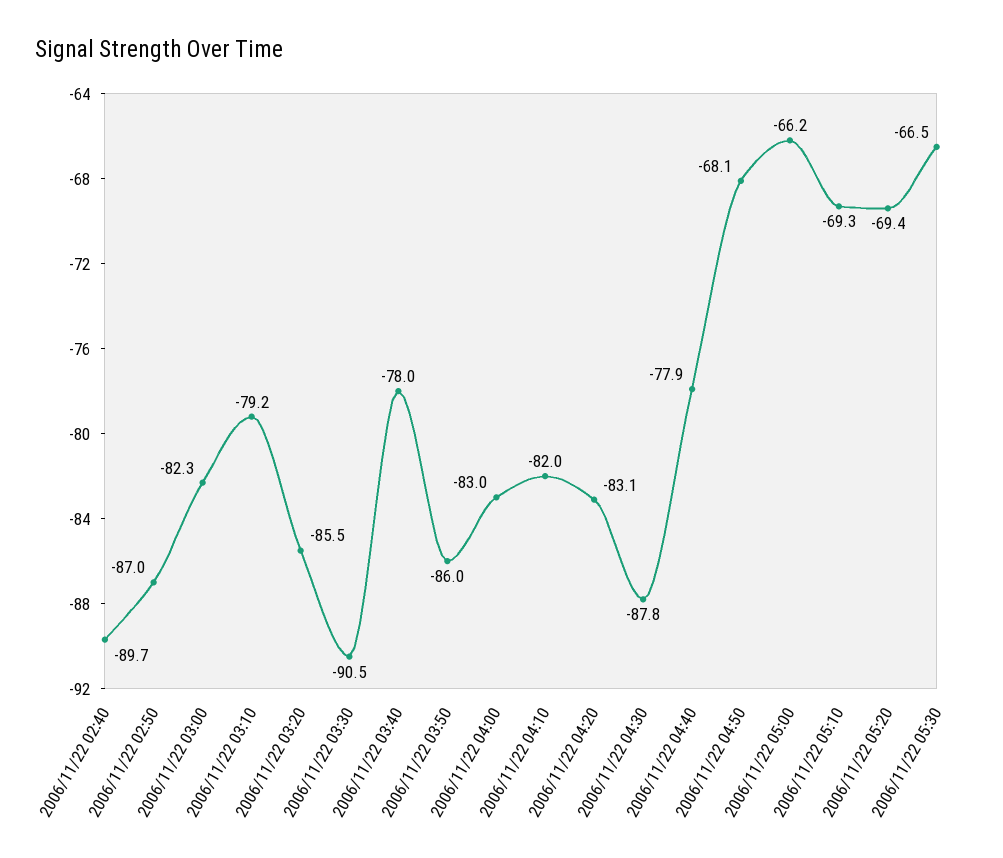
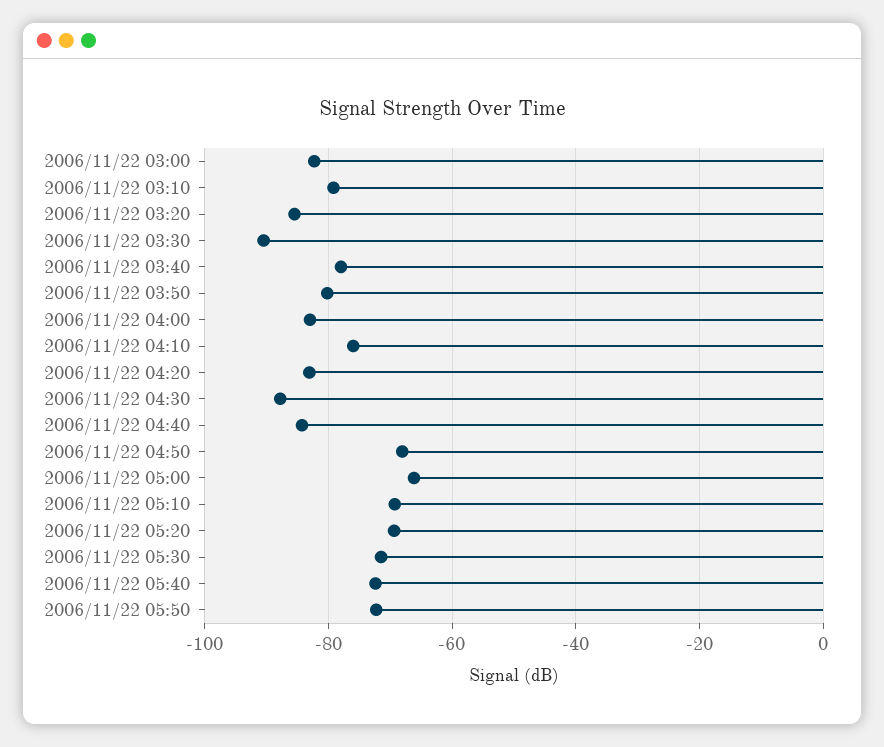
2006/11/22 02:40: -89.7 -> none
2006/11/22 02:50: -87 -> none
2006/11/22 03:50: -86 -> -80
2006/11/22 04:10: -82 -> -76
2006/11/22 04:40: -77.9 -> -84
2006/11/22 05:30: -66.5 -> -72
2006/11/22 05:40: none -> -72
2006/11/22 05:50: none -> -72

